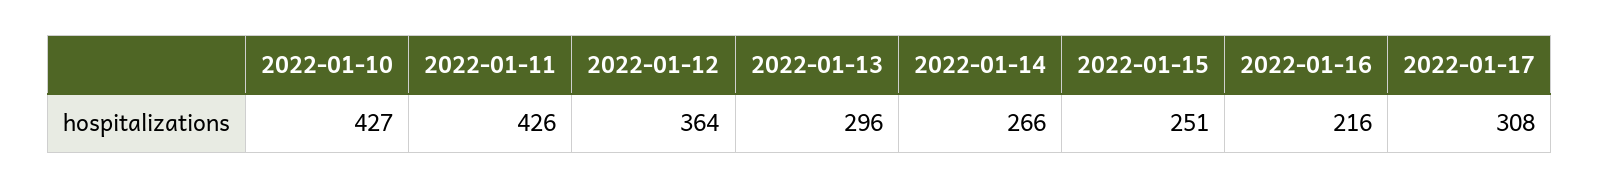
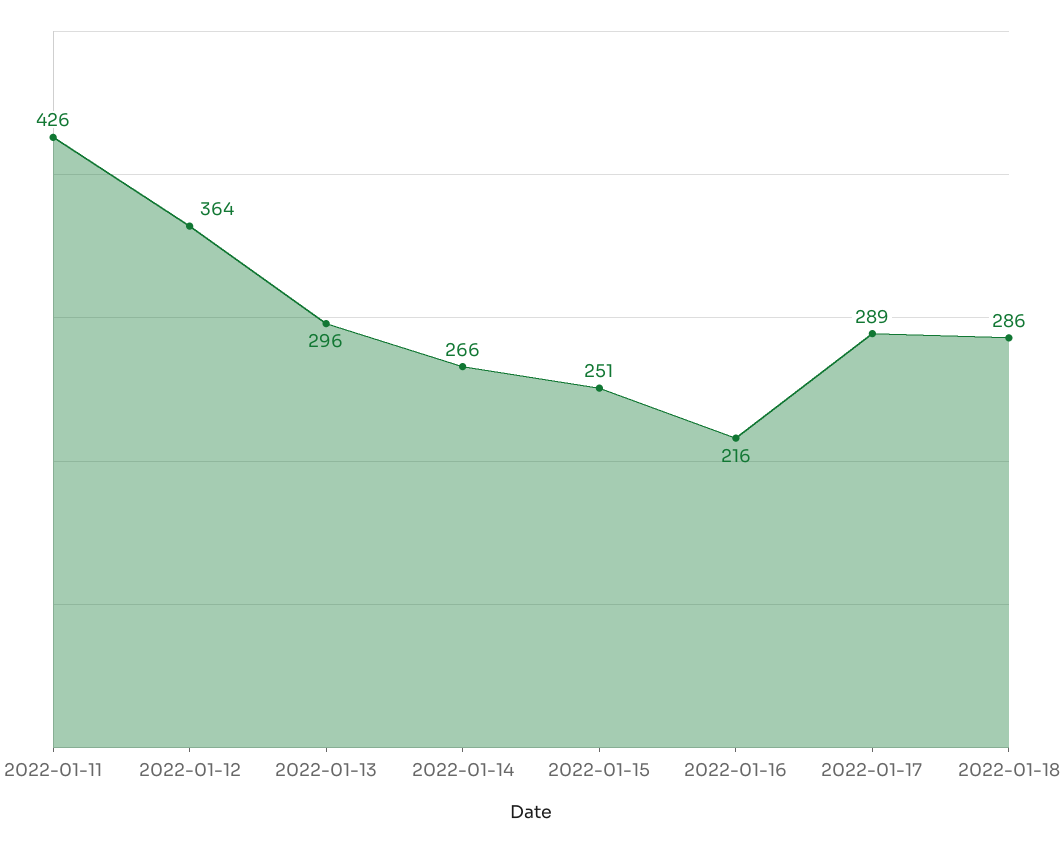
2022-01-10: 427 -> none
2022-01-17: 308 -> 289
2022-01-18: none -> 286

